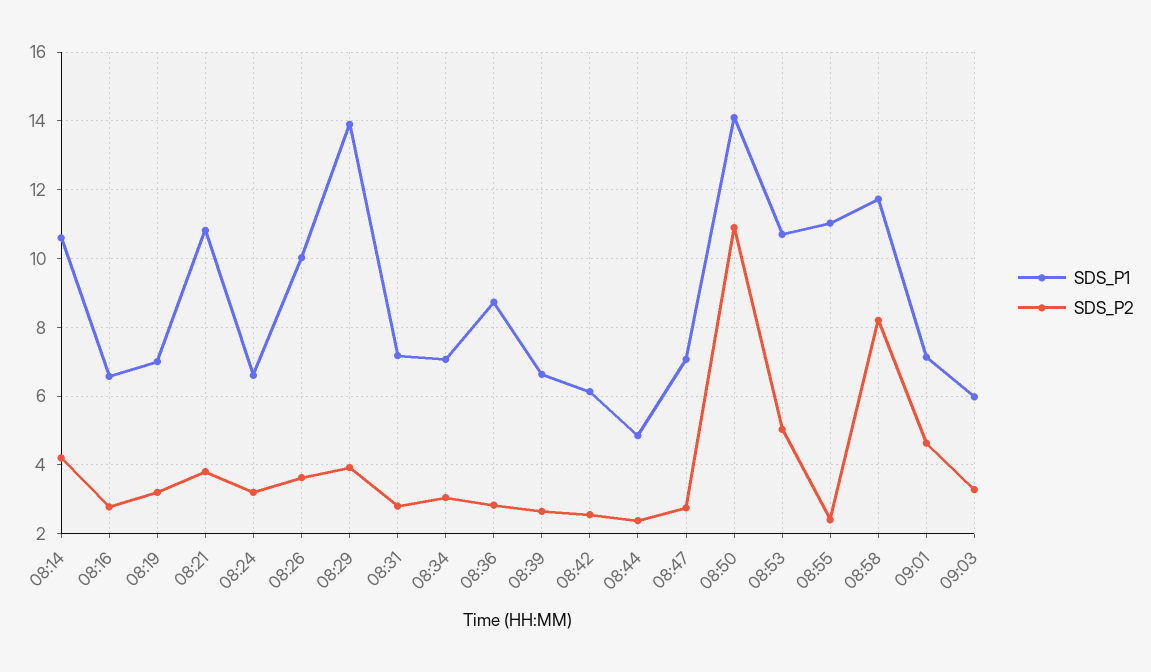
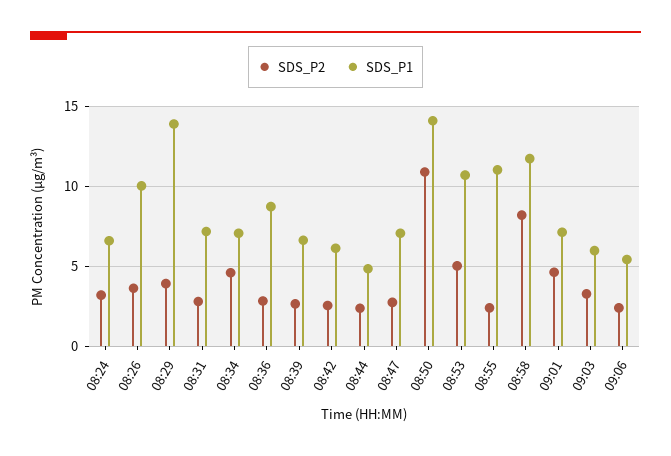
SDS_P1, 08:14: 10.6 -> none
SDS_P2, 08:14: 4.2 -> none
SDS_P1, 08:16: 6.6 -> none
SDS_P2, 08:16: 2.8 -> none
SDS_P1, 08:19: 7 -> none
SDS_P2, 08:19: 3.2 -> none
SDS_P1, 08:21: 10.8 -> none
SDS_P2, 08:21: 3.8 -> none
SDS_P2, 08:34: 3 -> 4.5
SDS_P2, 09:06: none -> 2.5
SDS_P1, 09:06: none -> 5.5

